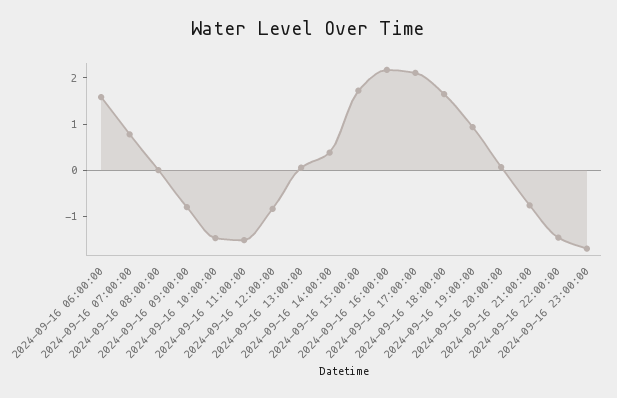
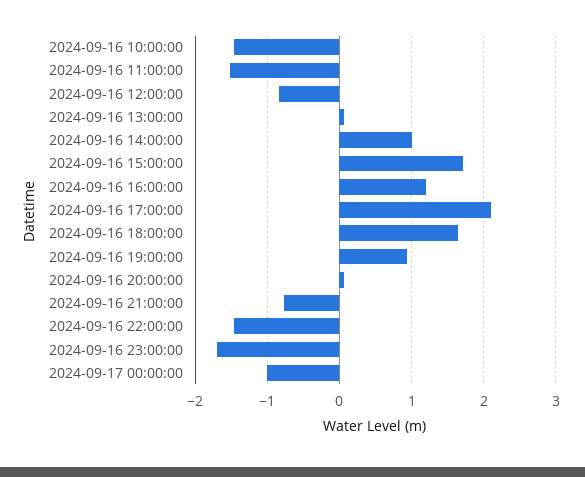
2024-09-16 06:00:00: 1.6 -> none
2024-09-16 07:00:00: 0.8 -> none
2024-09-16 08:00:00: 0 -> none
2024-09-16 09:00:00: -0.8 -> none
2024-09-16 14:00:00: 0.4 -> 1
2024-09-16 16:00:00: 2.2 -> 1.2
2024-09-17 00:00:00: none -> -1

